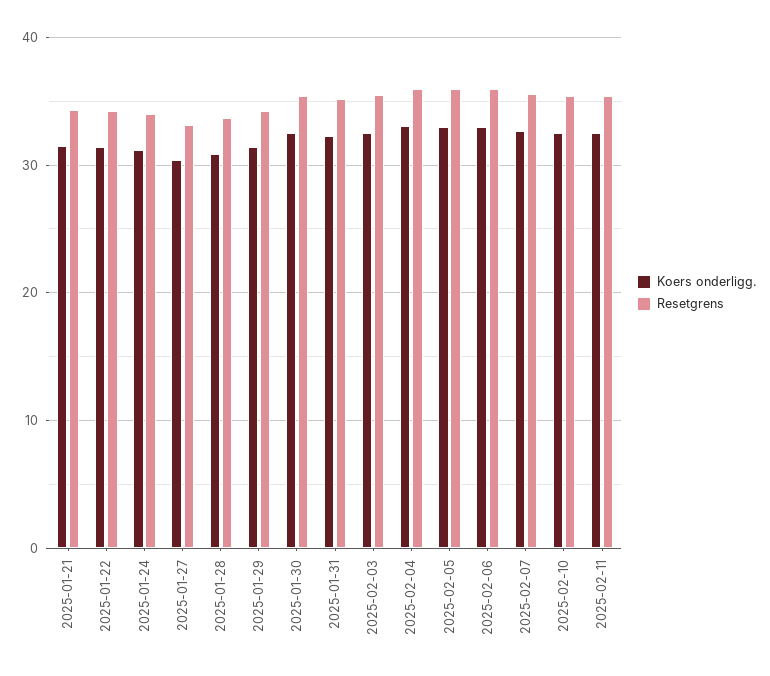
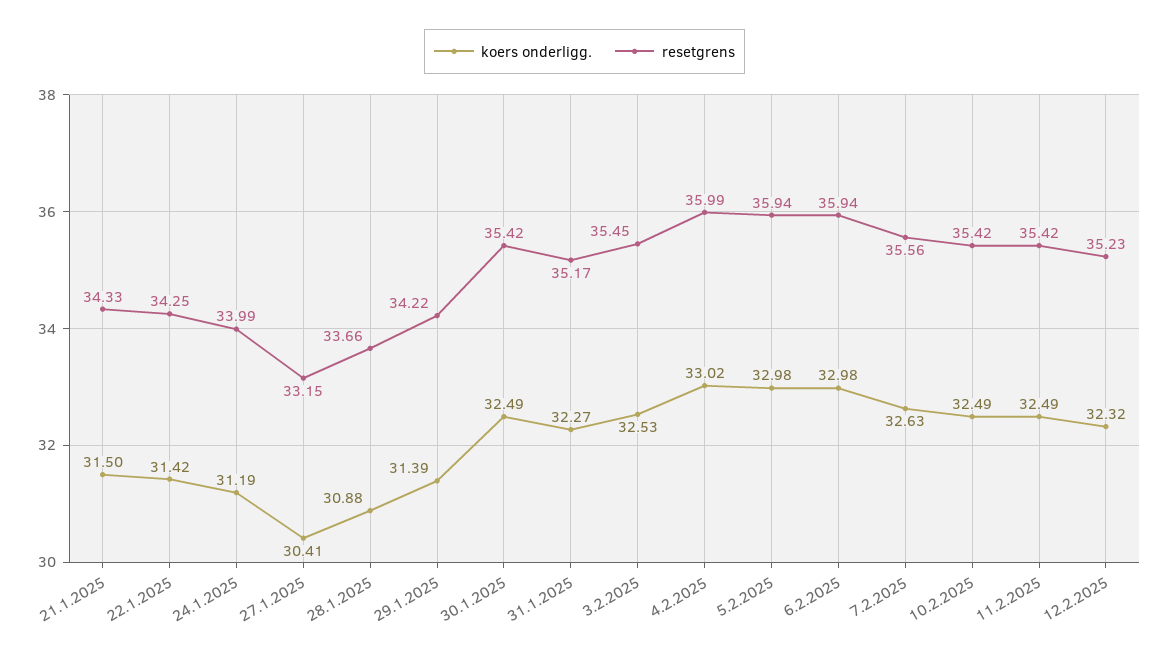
Koers onderligg., 12.2.2025: none -> 32.32
Resetgrens, 12.2.2025: none -> 35.23

